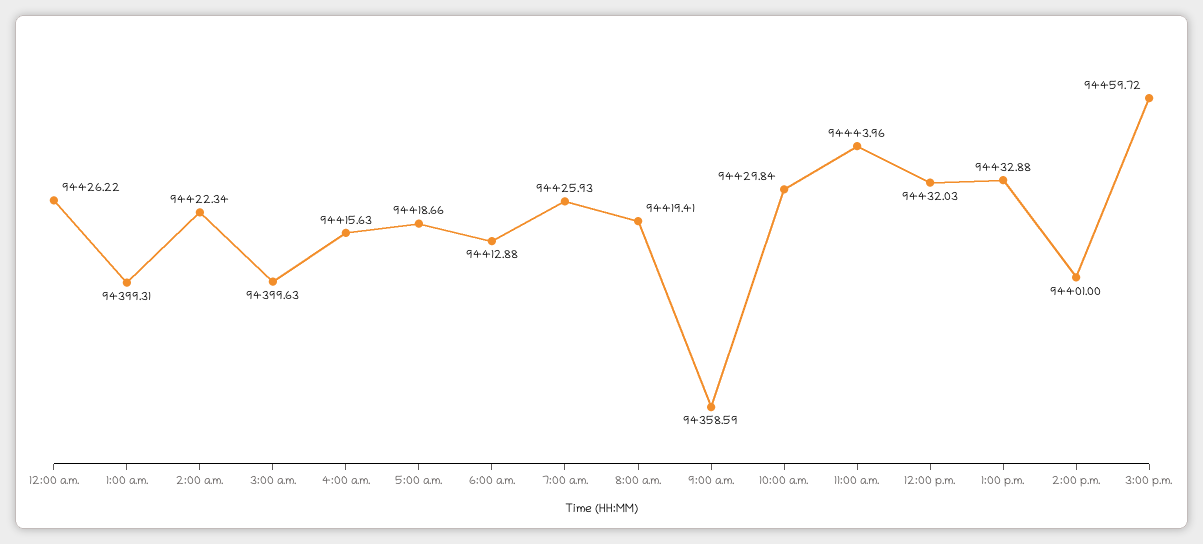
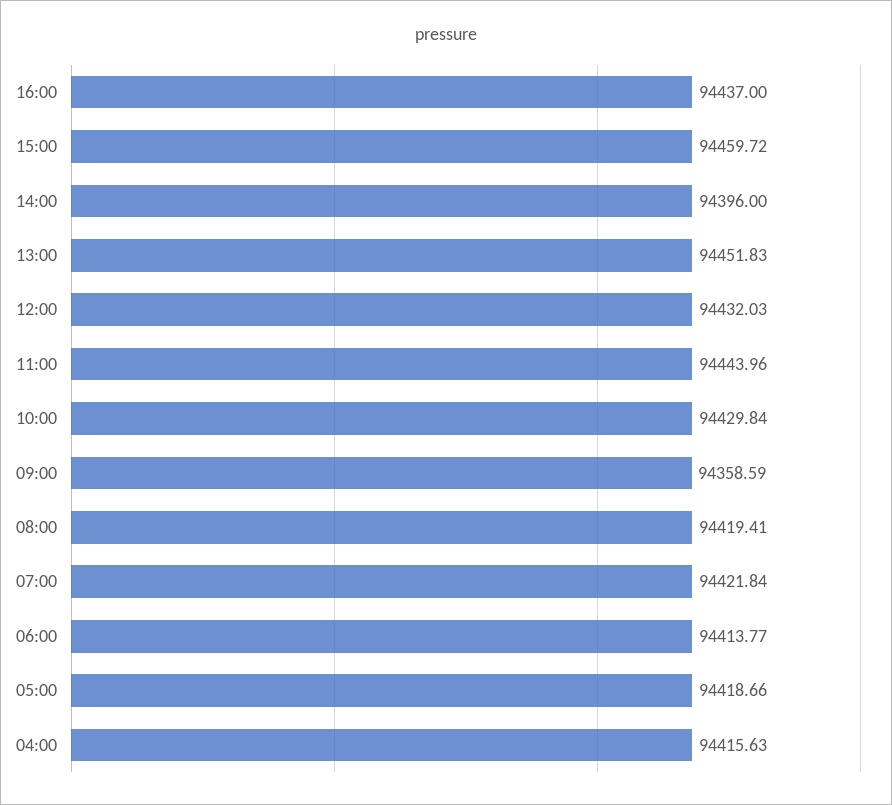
12:00 a.m.: 94426.22 -> none
1:00 a.m.: 94399.31 -> none
2:00 a.m.: 94422.34 -> none
3:00 a.m.: 94399.63 -> none
6:00 a.m.: 94412.88 -> 94413.77
7:00 a.m.: 94425.93 -> 94421.84
1:00 p.m.: 94432.88 -> 94451.83
2:00 p.m.: 94401 -> 94396
16:00: none -> 94437

